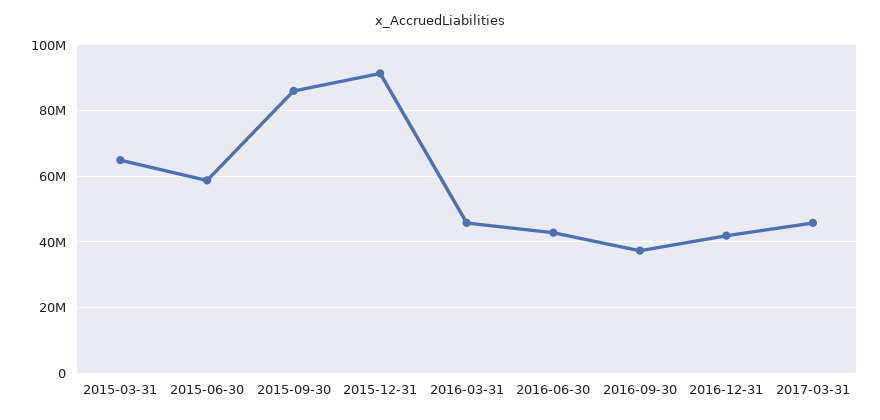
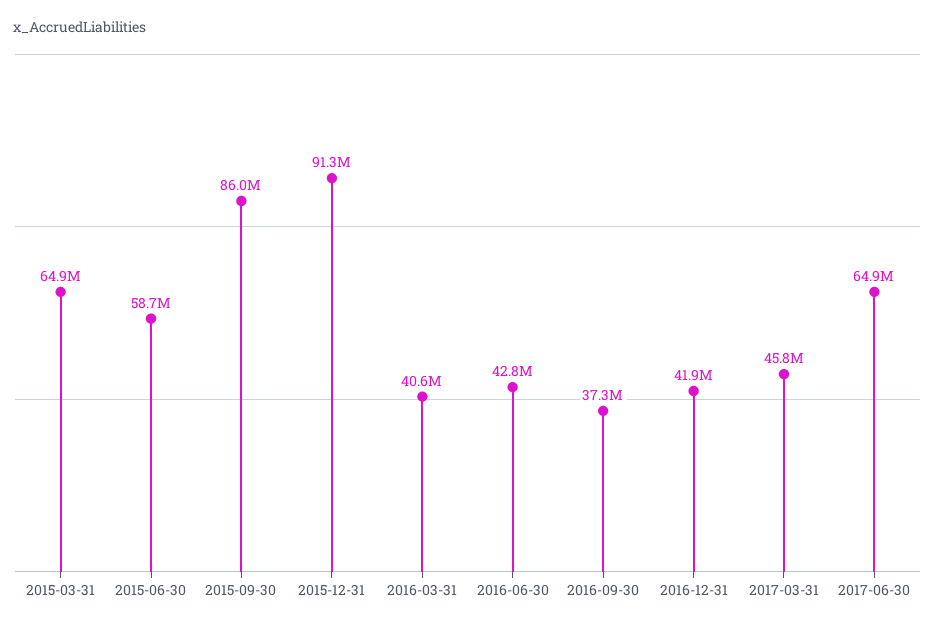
2016-03-31: 46000000 -> 40600000
2017-06-30: none -> 64900000

